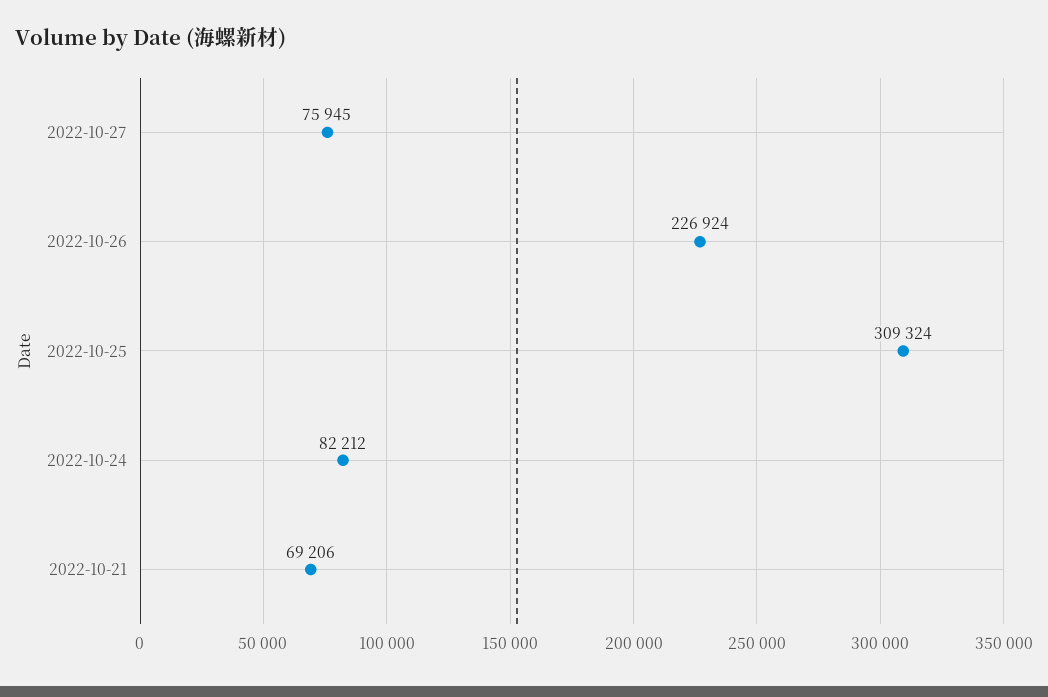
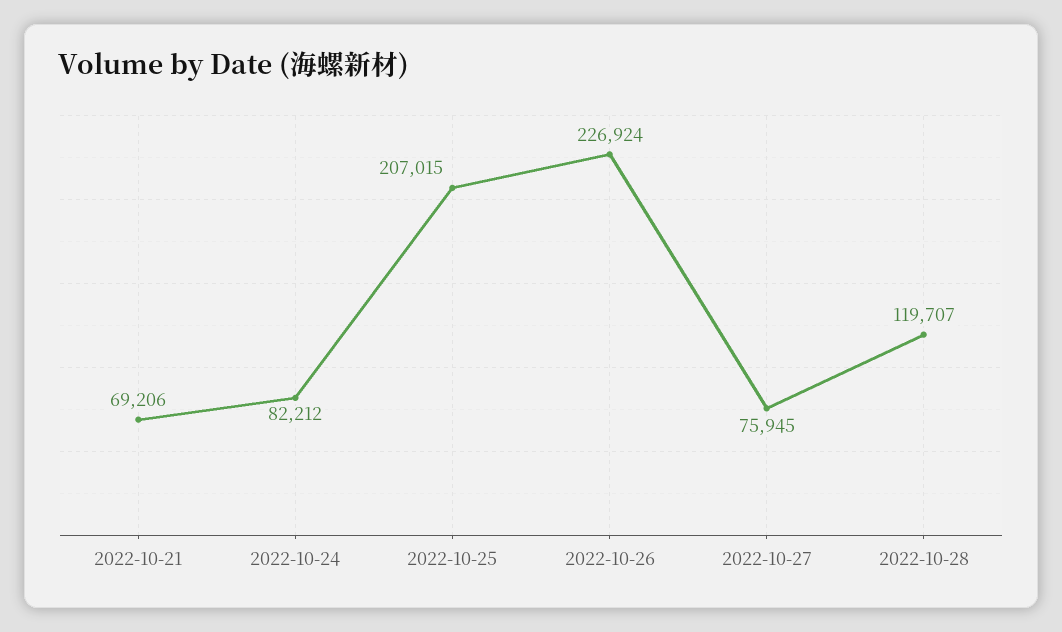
2022-10-25: 309324 -> 207015
2022-10-28: none -> 119707

